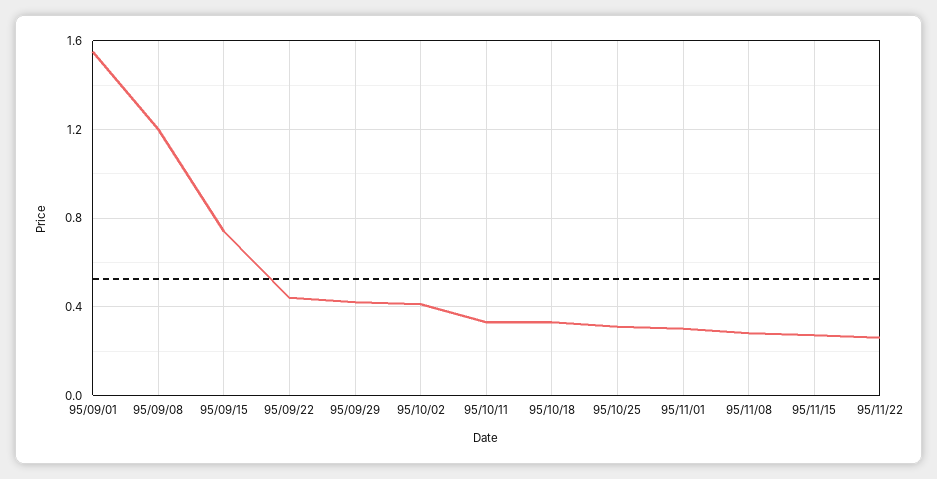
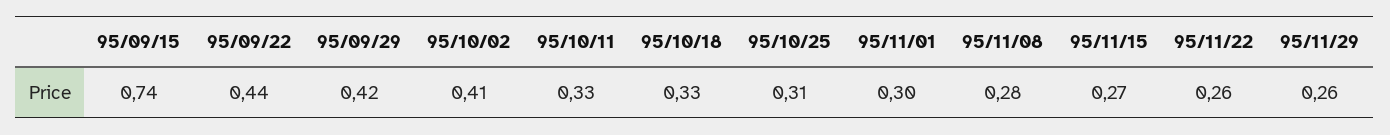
95/09/01: 1.55 -> none
95/09/08: 1.2 -> none
95/11/29: none -> 0.26

